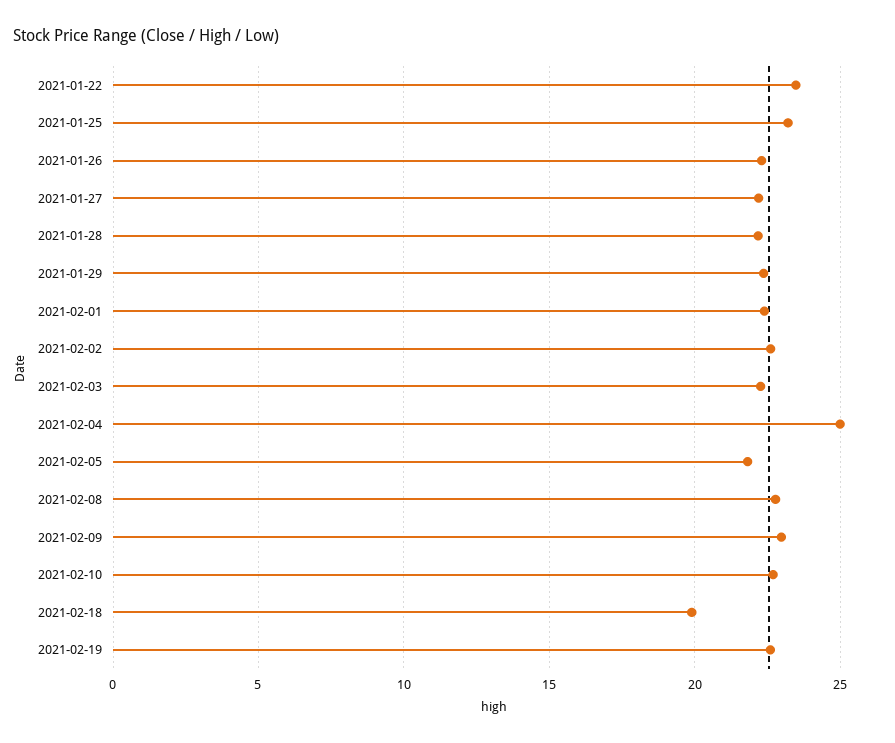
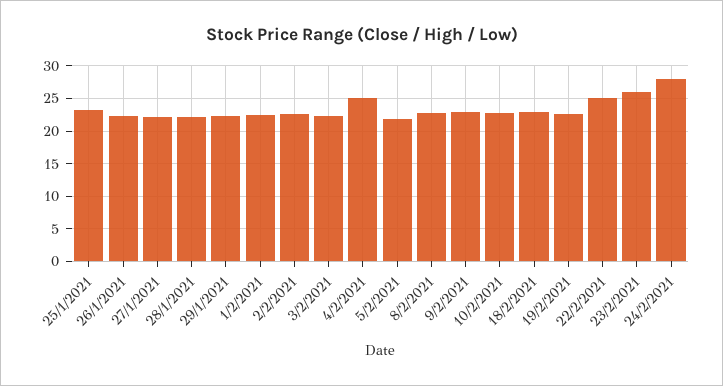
2021-01-22: 23.5 -> none
2021-02-18: 20 -> 23
22/2/2021: none -> 25
23/2/2021: none -> 26
24/2/2021: none -> 28

